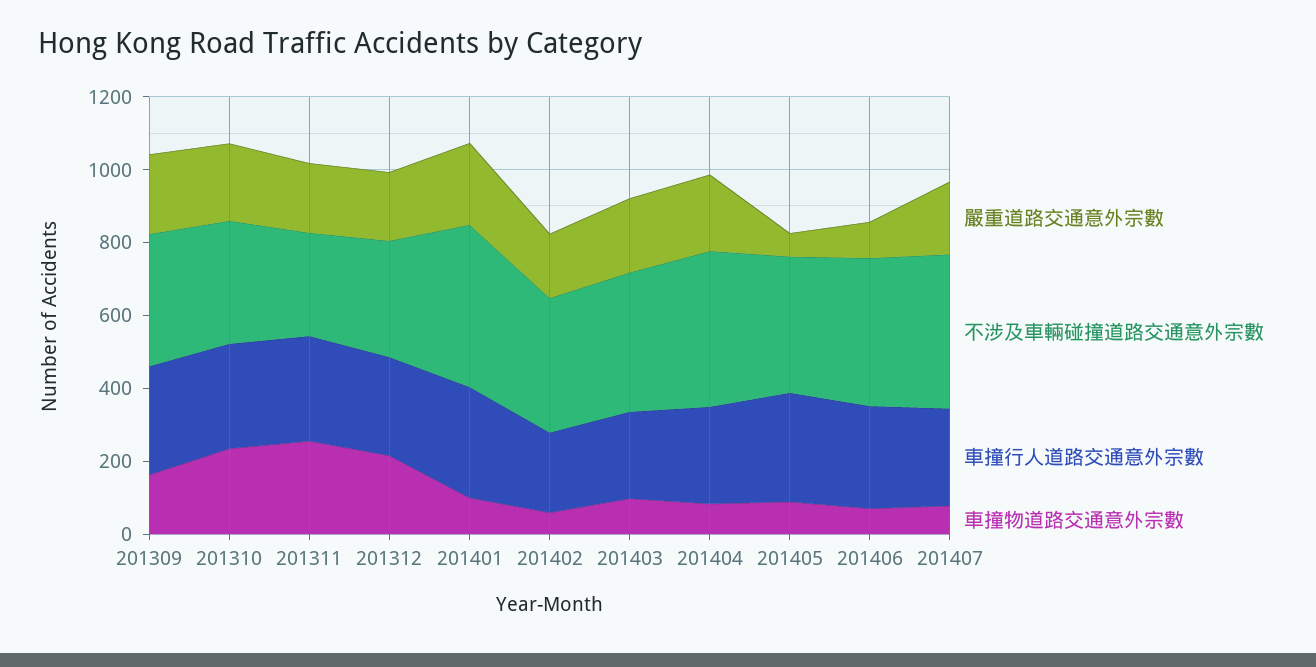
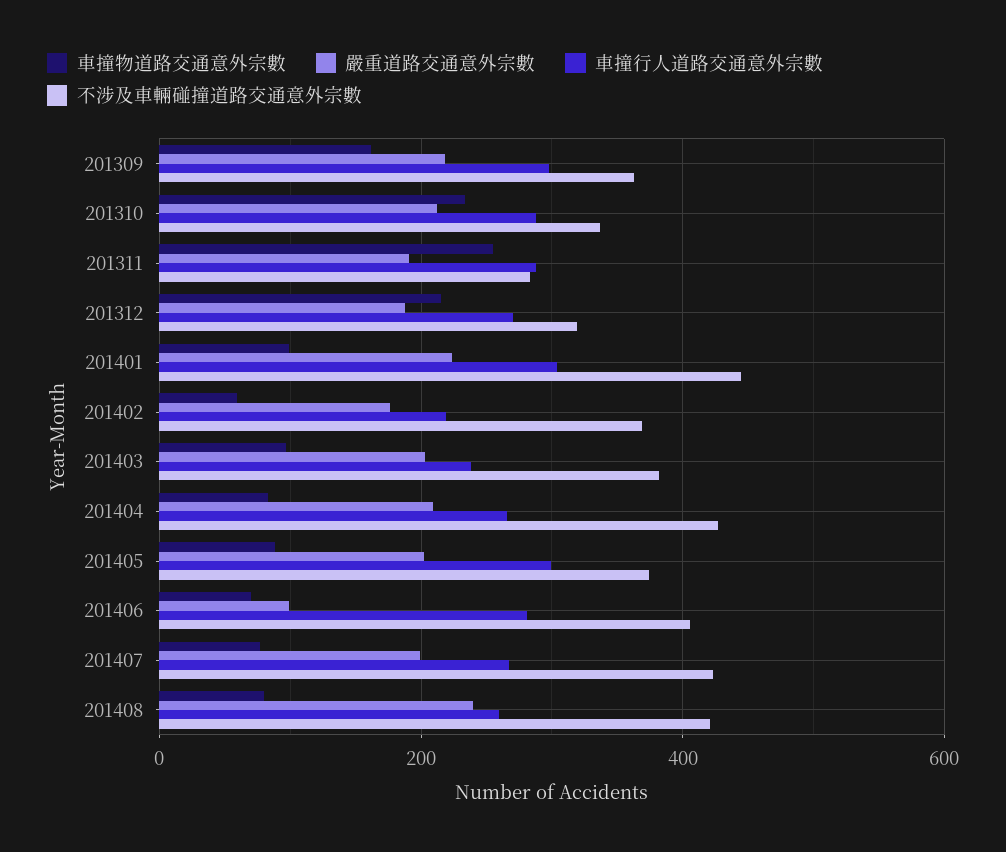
嚴重道路交通意外宗數, 201405: 50 -> 200
車撞物道路交通意外宗數, 201408: none -> 80
嚴重道路交通意外宗數, 201408: none -> 240
車撞行人道路交通意外宗數, 201408: none -> 260
不涉及車輛碰撞道路交通意外宗數, 201408: none -> 420

